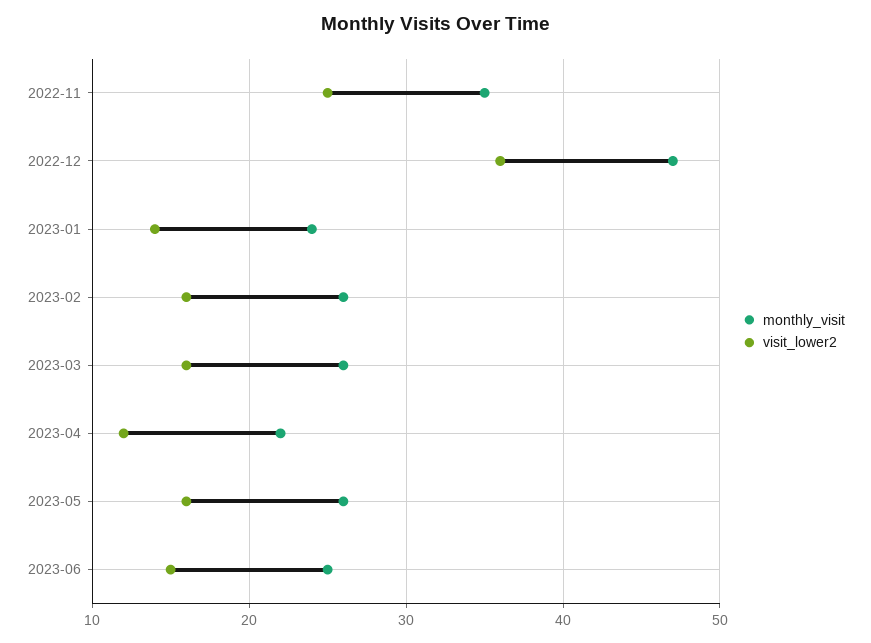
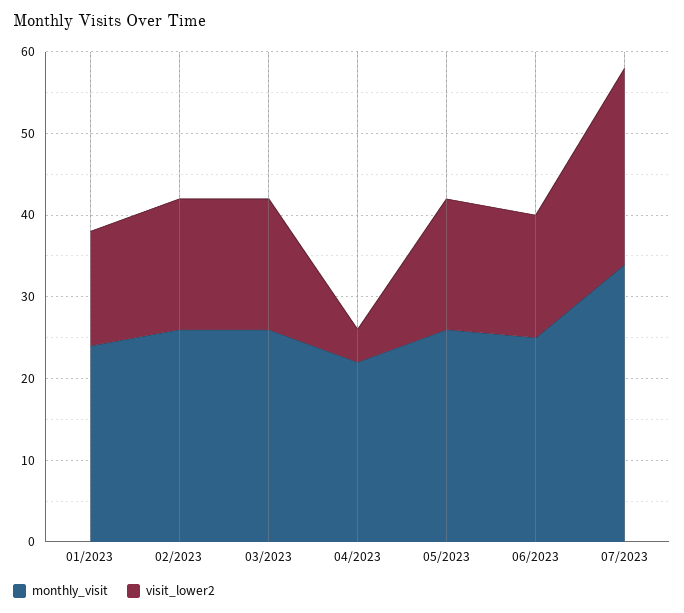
monthly_visit, 2022-11: 35 -> none
visit_lower2, 2022-11: 25 -> none
monthly_visit, 2022-12: 47 -> none
visit_lower2, 2022-12: 36 -> none
visit_lower2, 2023-04: 12 -> 4
monthly_visit, 07/2023: none -> 34
visit_lower2, 07/2023: none -> 24

